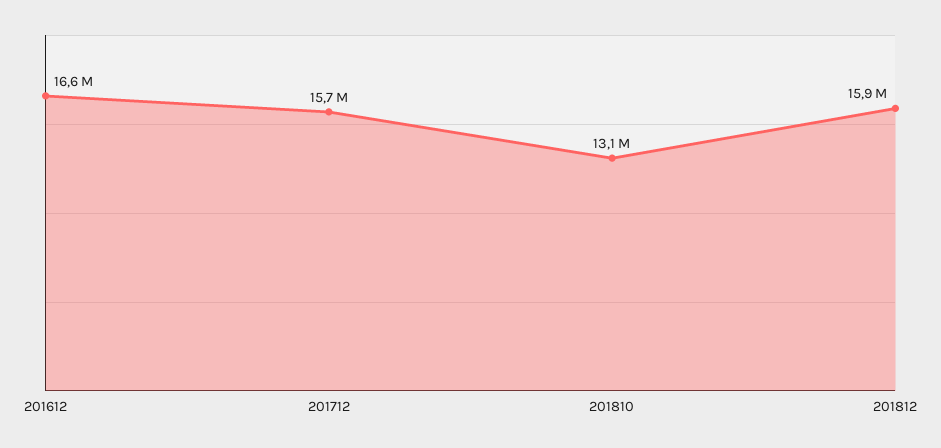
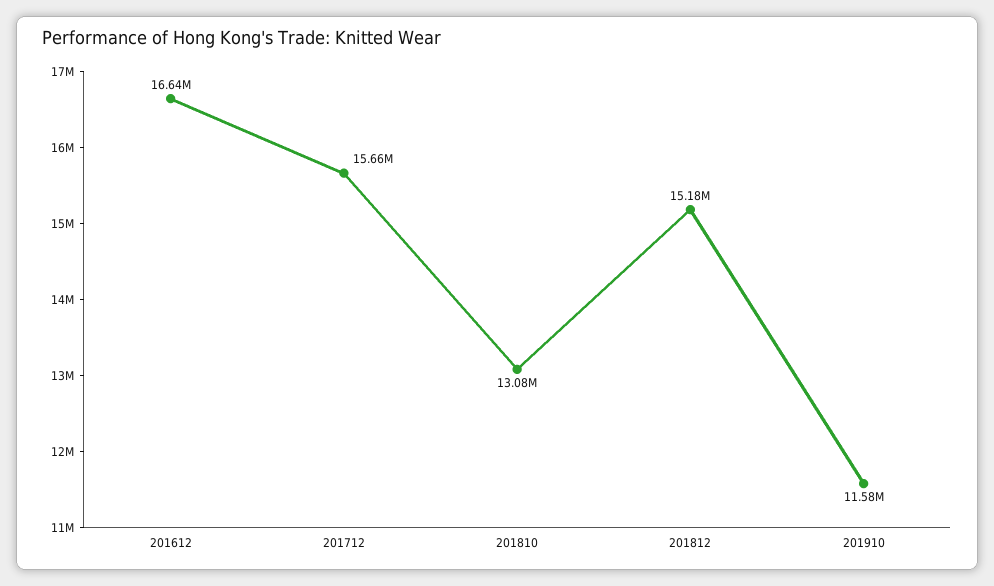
201812: 15900000 -> 15180000
201910: none -> 11580000

